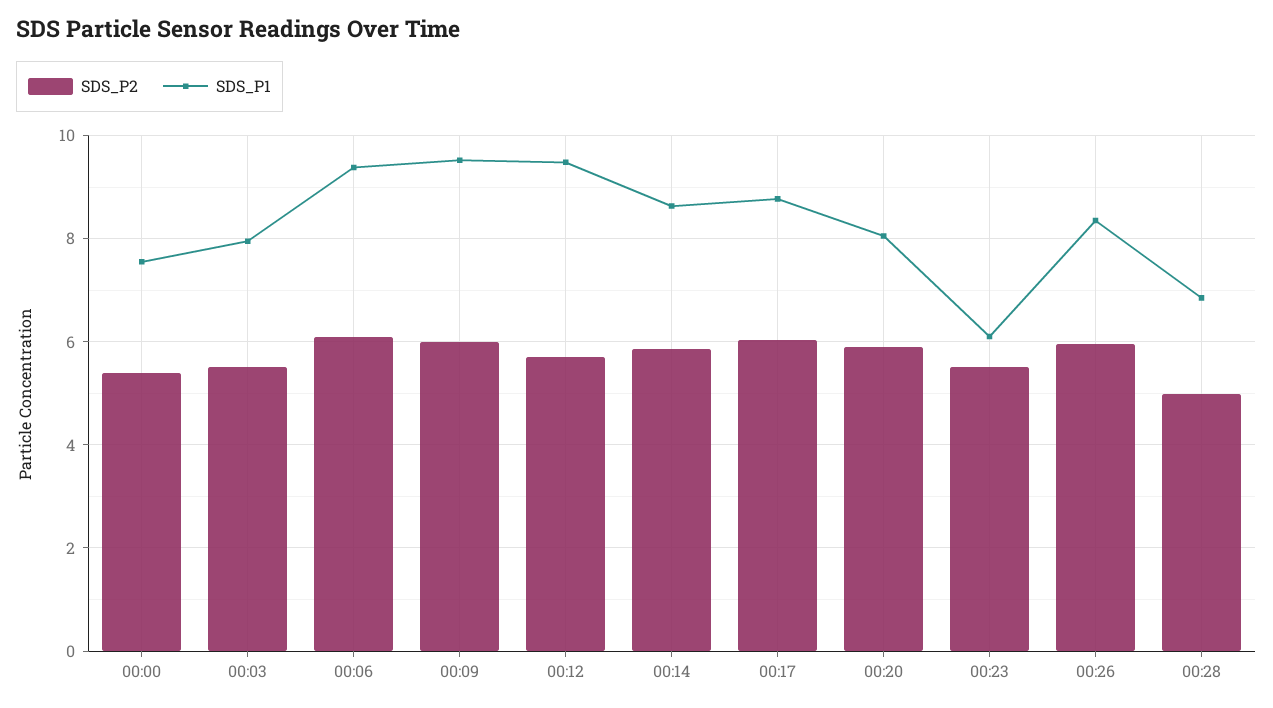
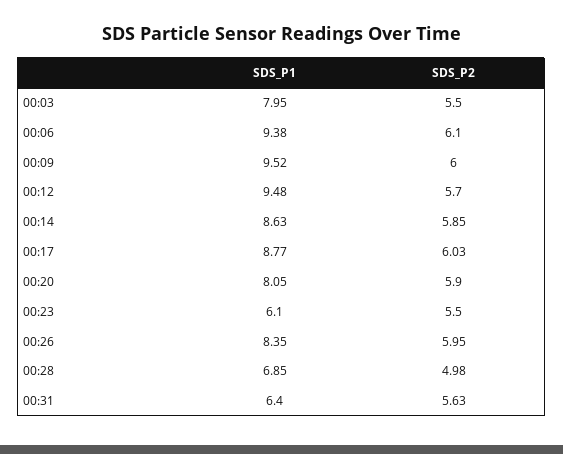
SDS_P2, 00:00: 5.4 -> none
SDS_P1, 00:00: 7.6 -> none
SDS_P1, 00:31: none -> 6.4
SDS_P2, 00:31: none -> 5.63

